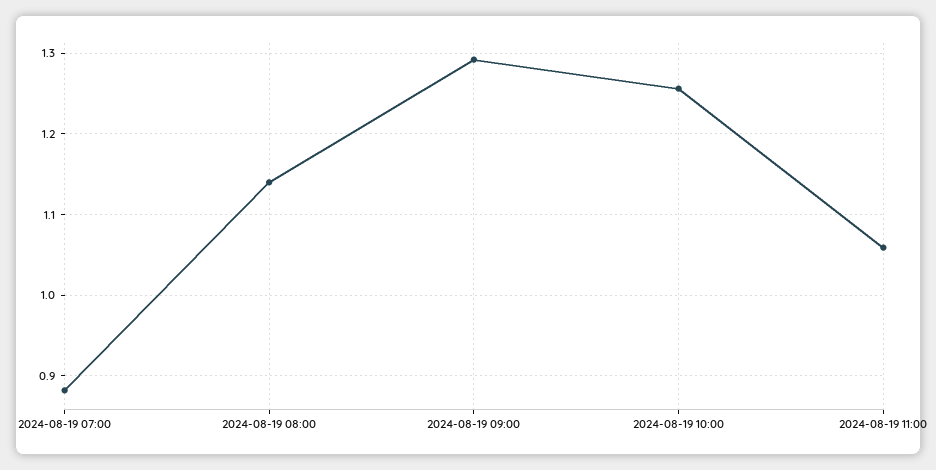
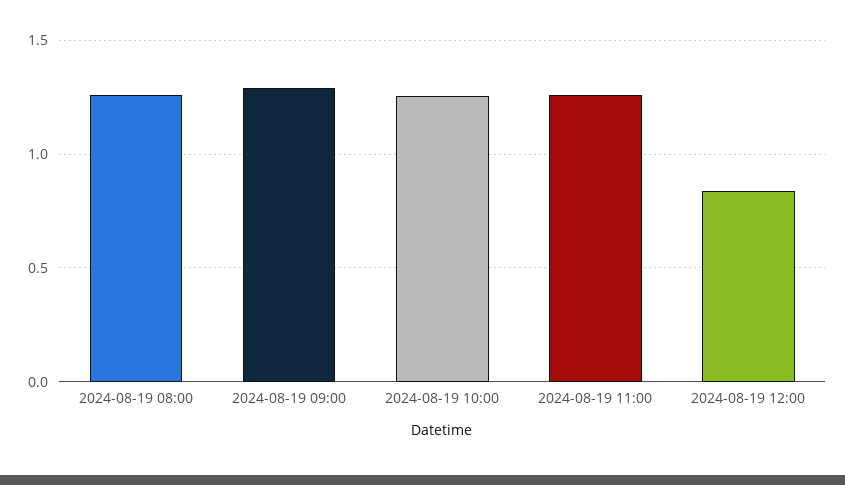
2024-08-19 07:00: 0.88 -> none
2024-08-19 08:00: 1.14 -> 1.25
2024-08-19 11:00: 1.06 -> 1.25
2024-08-19 12:00: none -> 0.85

